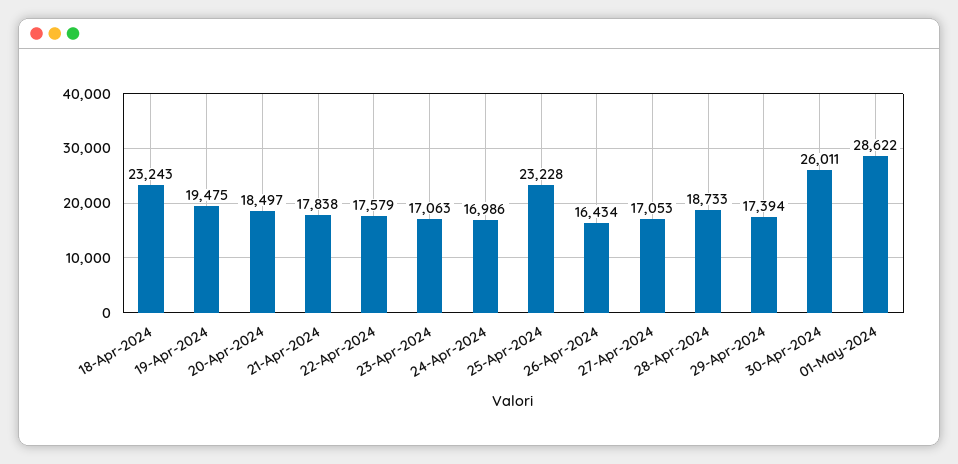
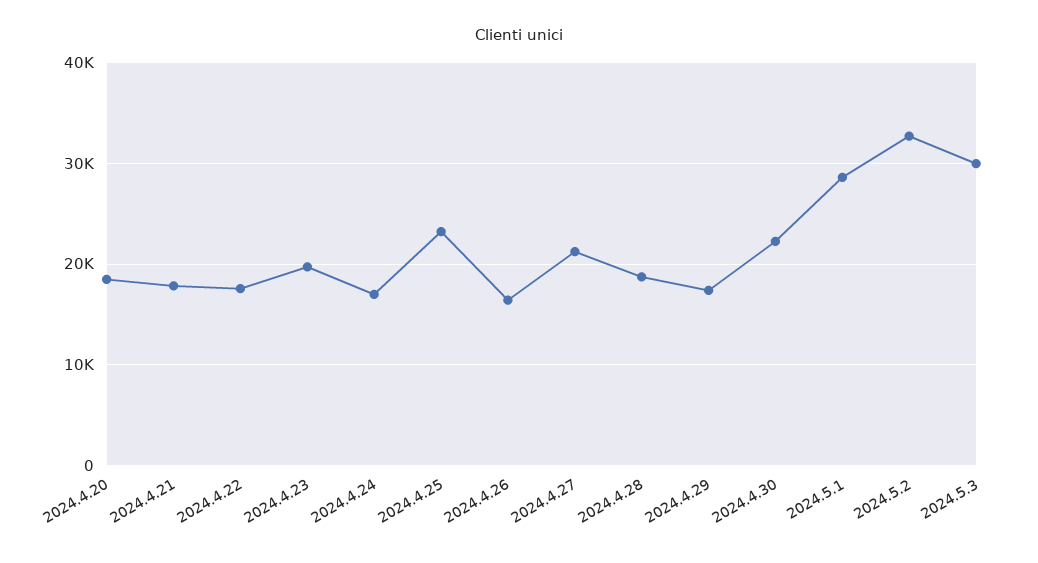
18-Apr-2024: 23243 -> none
19-Apr-2024: 19475 -> none
23-Apr-2024: 17063 -> 20000
27-Apr-2024: 17053 -> 21000
30-Apr-2024: 26011 -> 22000
2024.5.2: none -> 33000
2024.5.3: none -> 30000

